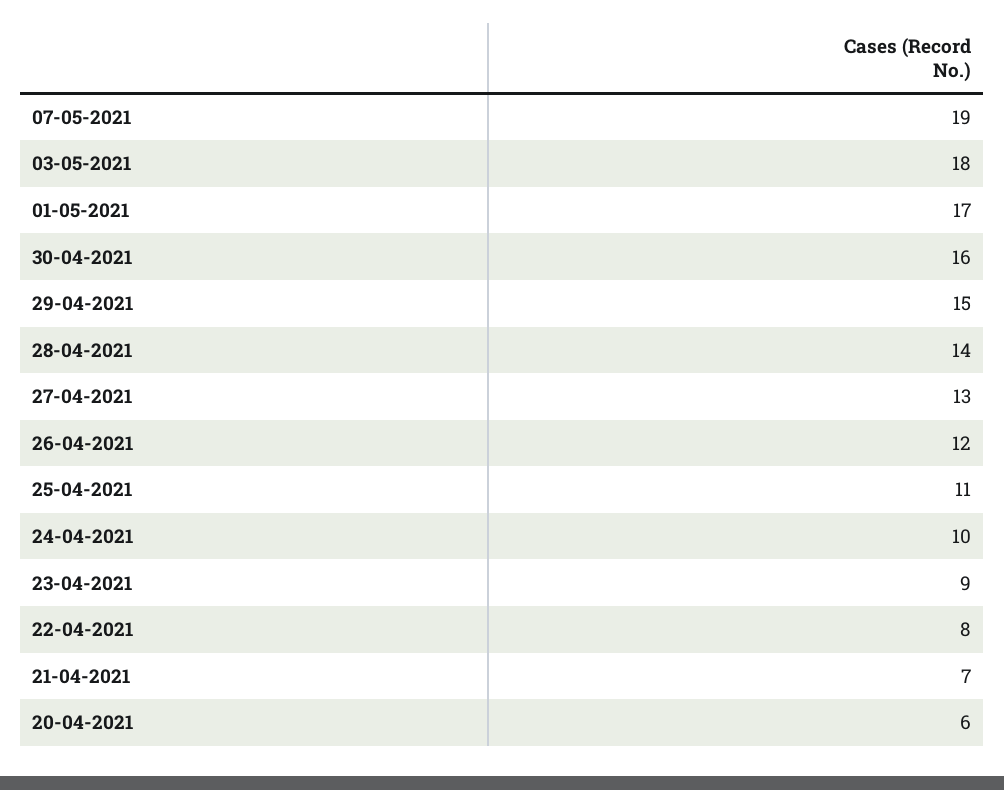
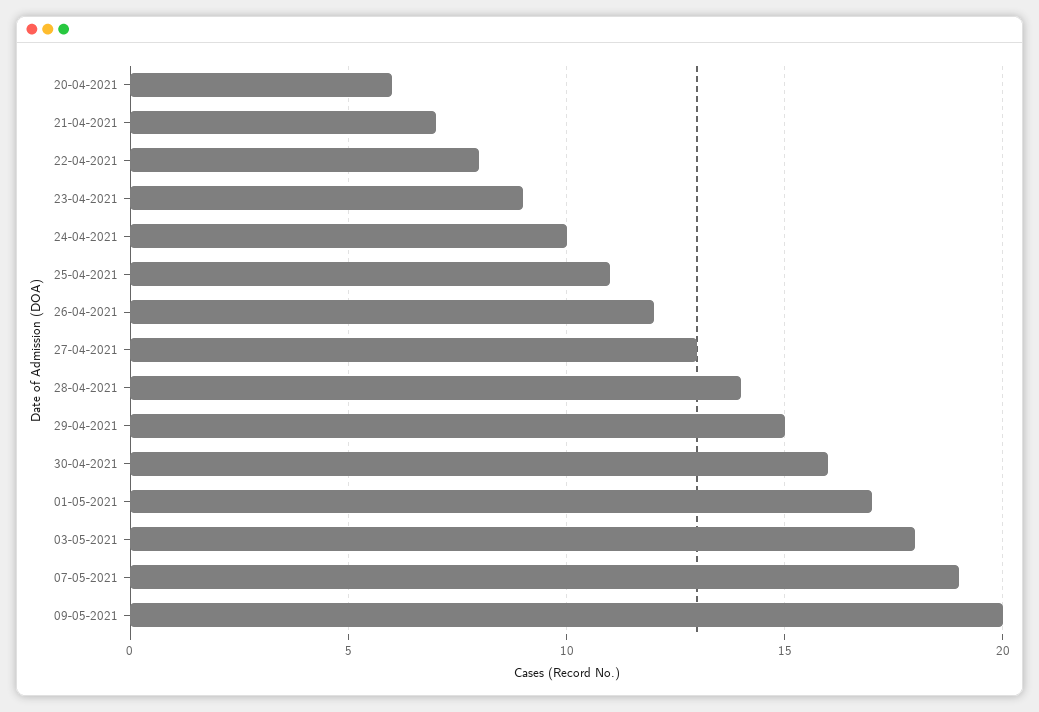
09-05-2021: none -> 20

